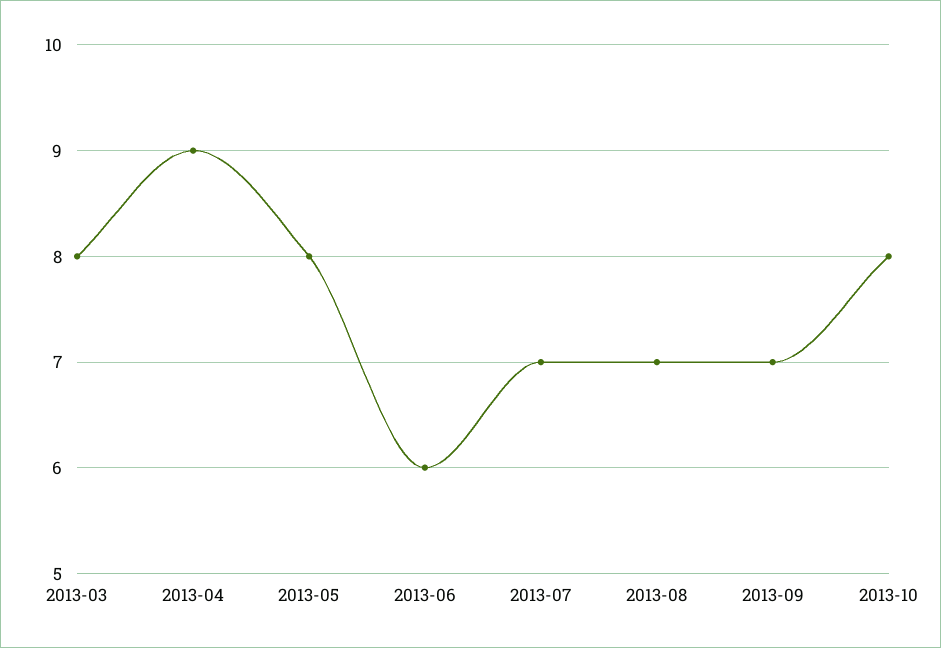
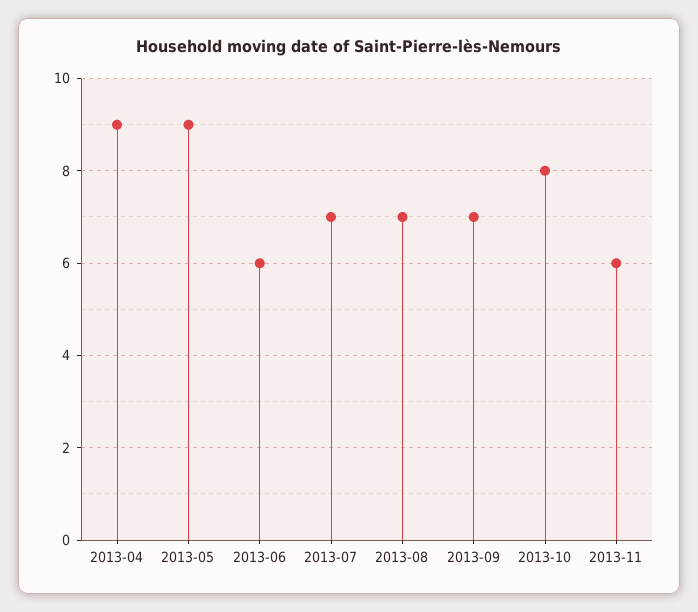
2013-03: 8 -> none
2013-05: 8 -> 9
2013-11: none -> 6

